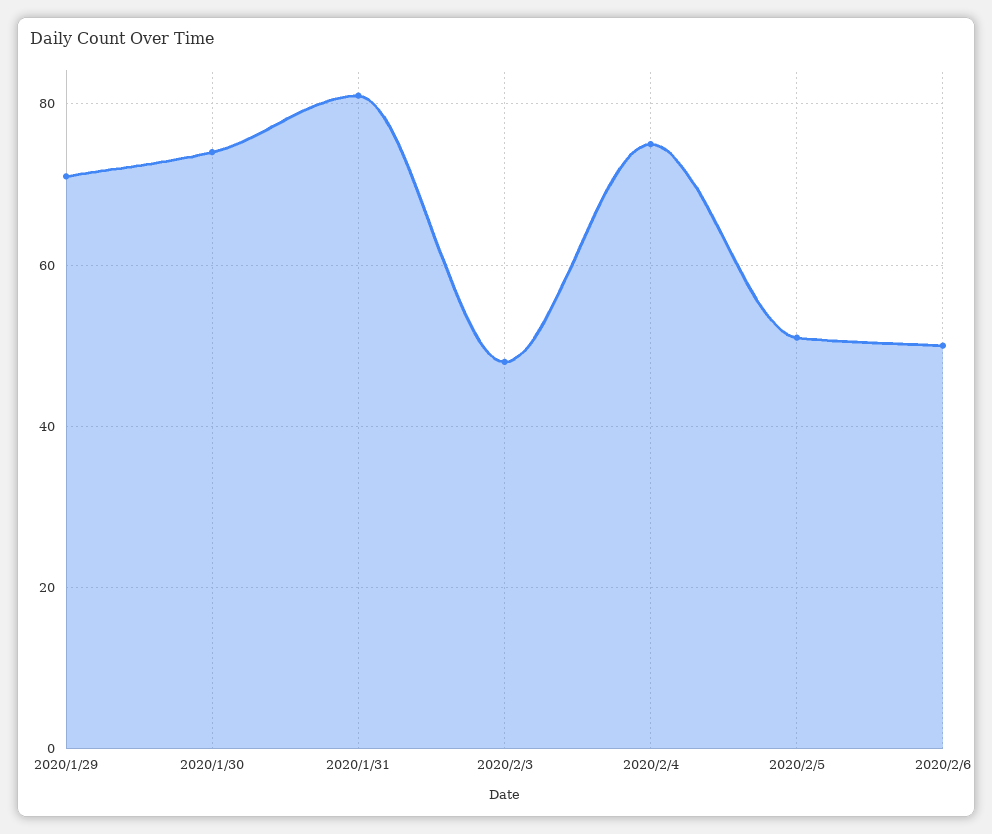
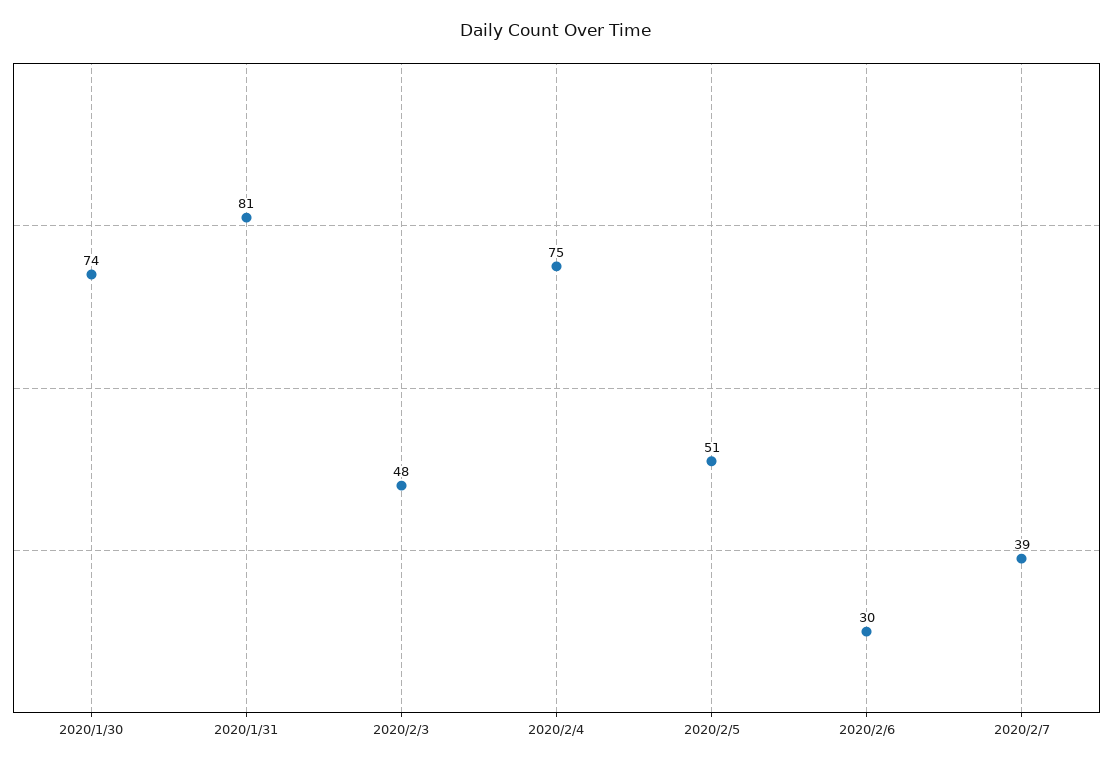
2020/1/29: 70 -> none
2020/2/6: 50 -> 30
2020/2/7: none -> 39

